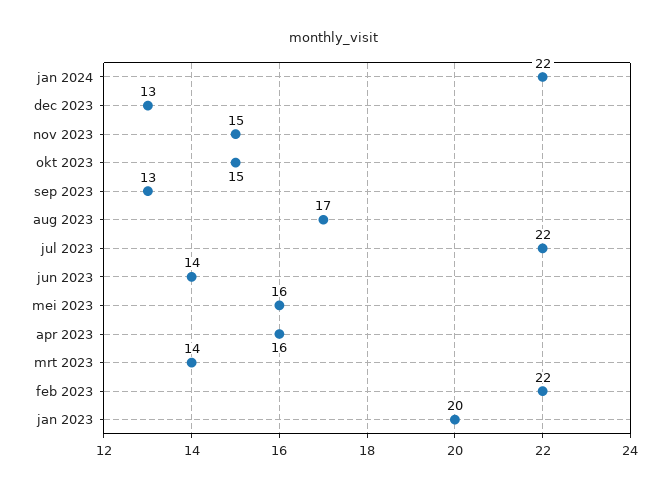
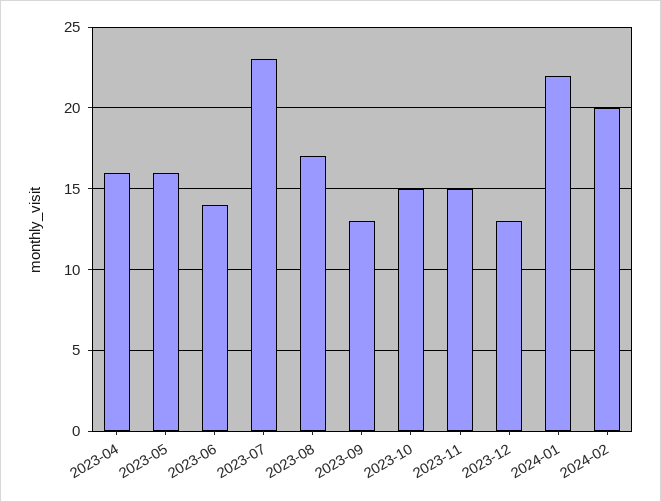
jul 2023: 22 -> 23
mrt 2023: 14 -> none
feb 2023: 22 -> none
jan 2023: 20 -> none
2024-02: none -> 20

